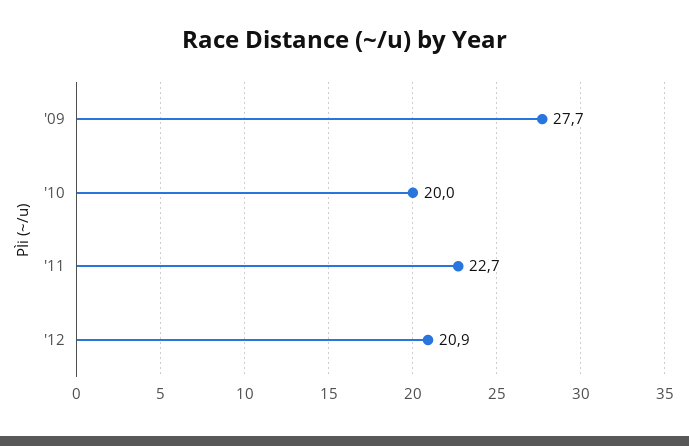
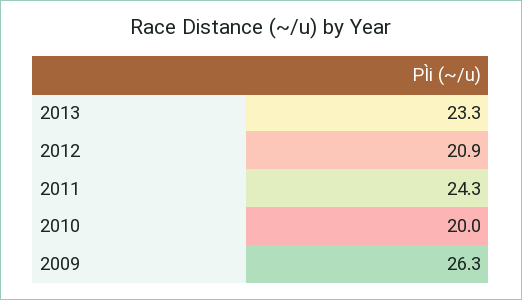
'09: 27.7 -> 26.3
'11: 22.7 -> 24.3
2013: none -> 23.3

